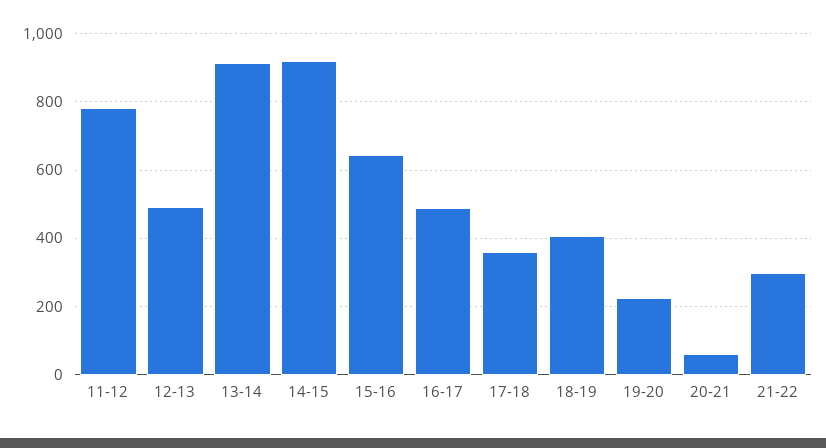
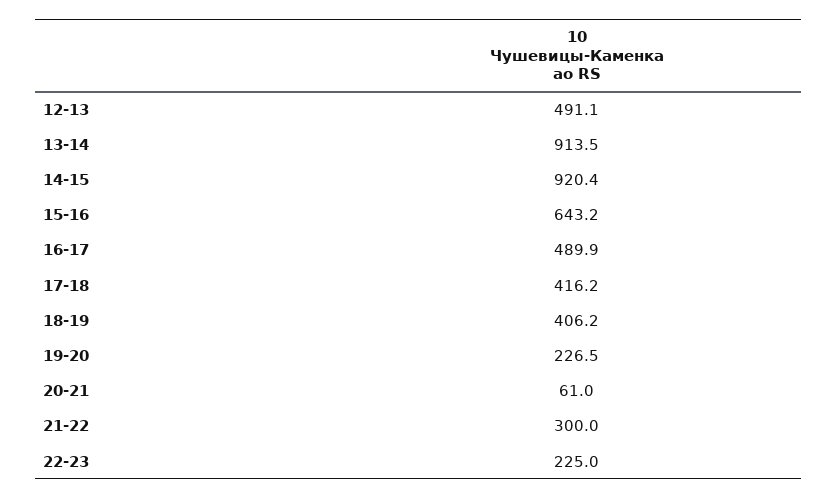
11-12: 780 -> none
17-18: 360 -> 416.2
22-23: none -> 225

